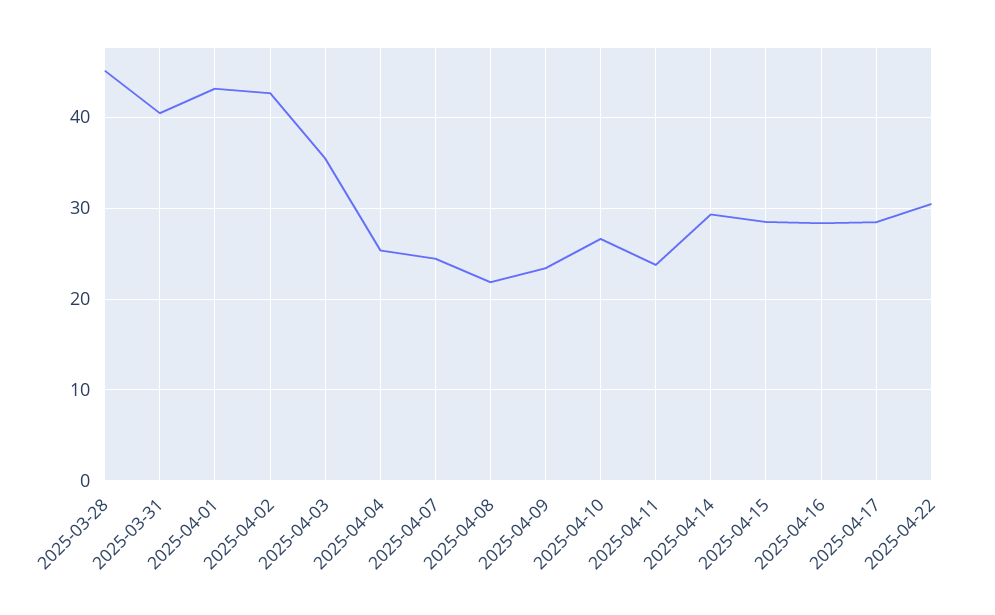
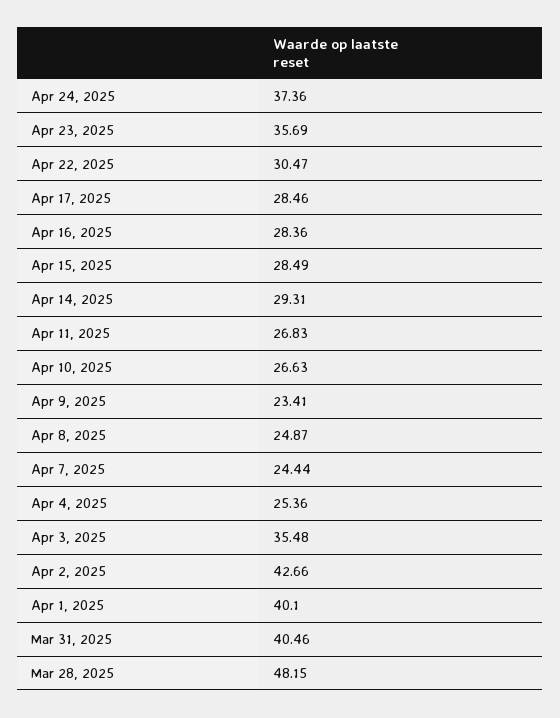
2025-03-28: 45 -> 48.15
2025-04-01: 43 -> 40.1
2025-04-08: 22 -> 24.87
2025-04-11: 24 -> 26.83
Apr 24, 2025: none -> 37.36
Apr 23, 2025: none -> 35.69

